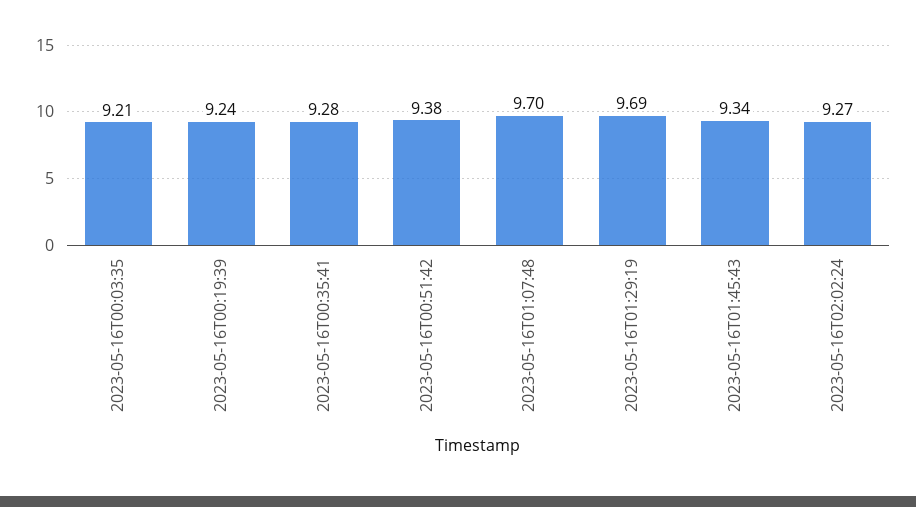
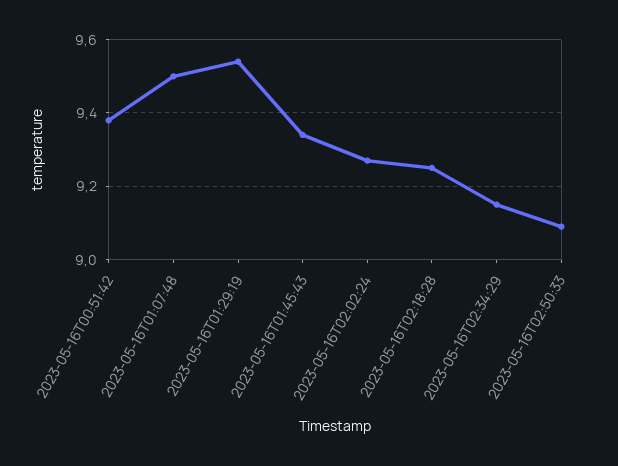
2023-05-16T00:03:35: 9.21 -> none
2023-05-16T00:19:39: 9.24 -> none
2023-05-16T00:35:41: 9.28 -> none
2023-05-16T01:07:48: 9.7 -> 9.5
2023-05-16T01:29:19: 9.69 -> 9.55
2023-05-16T02:18:28: none -> 9.25
2023-05-16T02:34:29: none -> 9.15
2023-05-16T02:50:33: none -> 9.1

